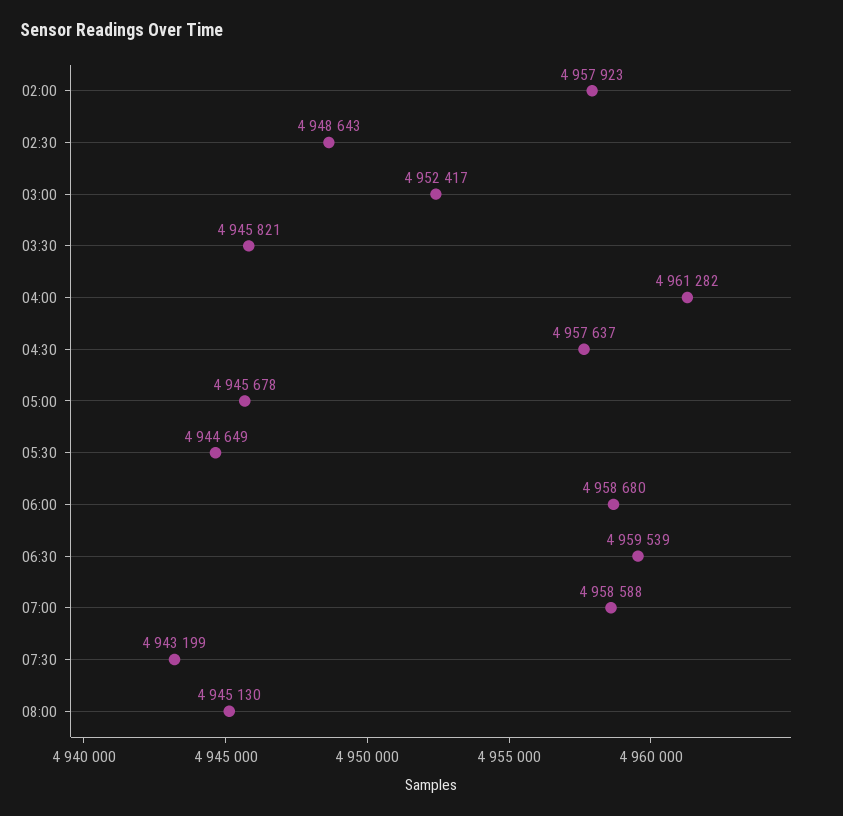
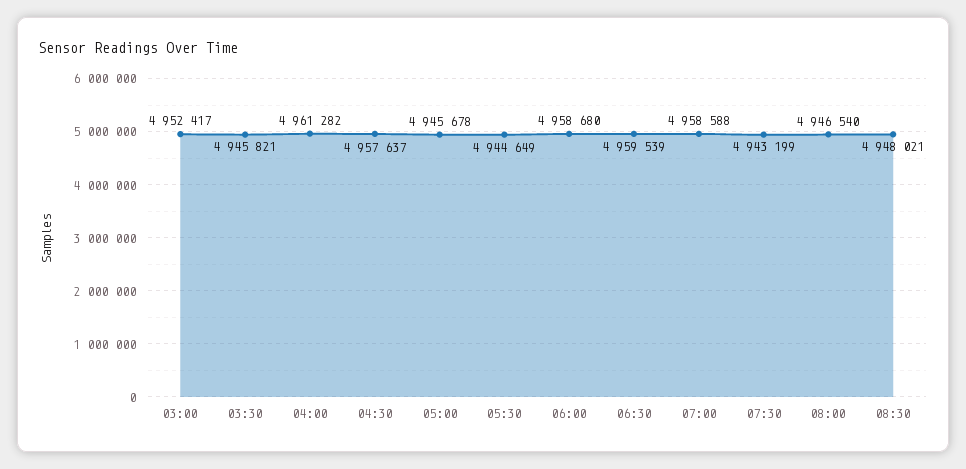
02:00: 4957923 -> none
02:30: 4948643 -> none
08:00: 4945130 -> 4946540
08:30: none -> 4948021

